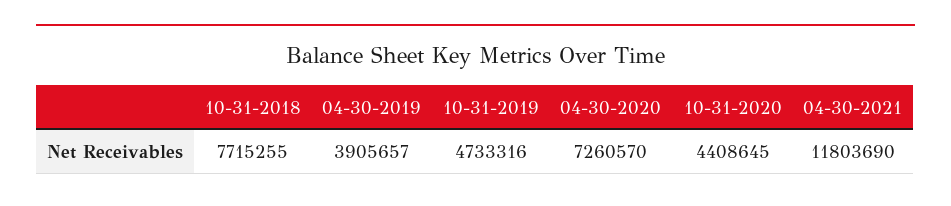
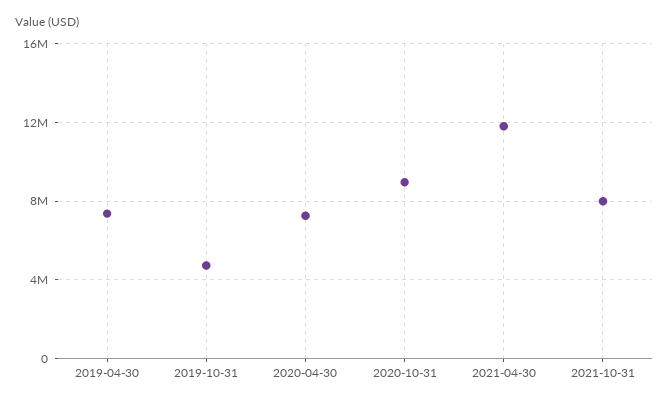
10-31-2018: 7715255 -> none
04-30-2019: 3905657 -> 7500000
10-31-2020: 4408645 -> 9000000
2021-10-31: none -> 8000000

